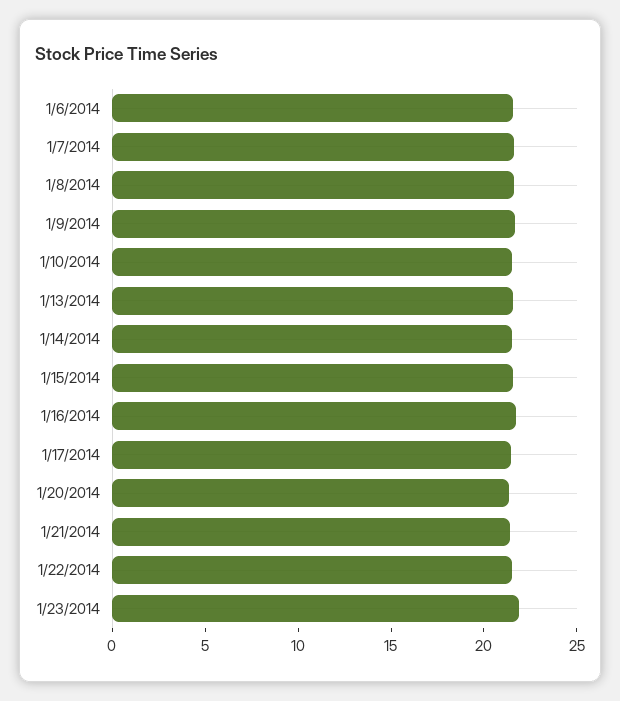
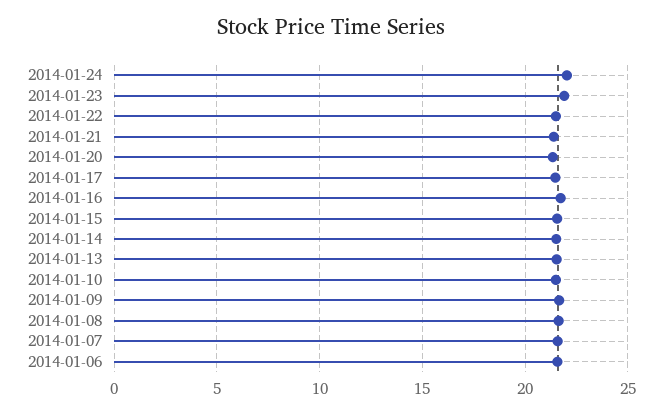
2014-01-24: none -> 22

